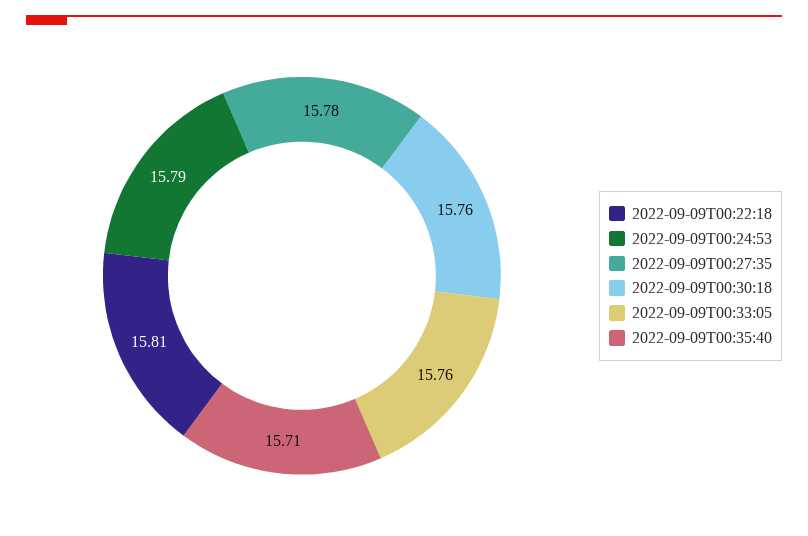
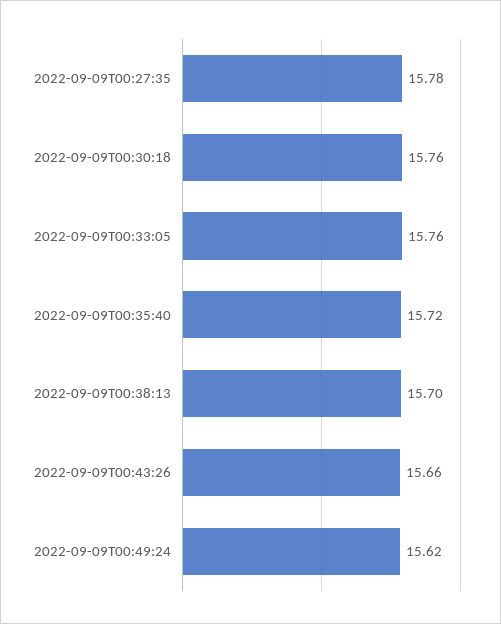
2022-09-09T00:22:18: 15.81 -> none
2022-09-09T00:24:53: 15.79 -> none
2022-09-09T00:35:40: 15.71 -> 15.72
2022-09-09T00:38:13: none -> 15.7
2022-09-09T00:43:26: none -> 15.66
2022-09-09T00:49:24: none -> 15.62

